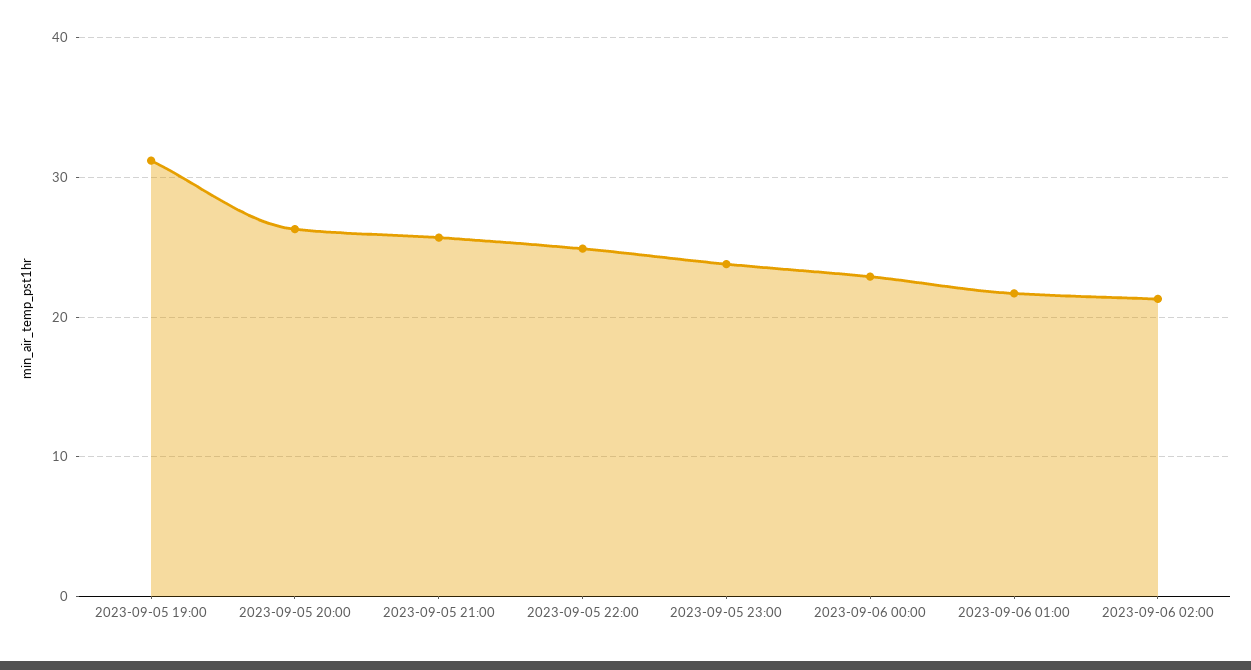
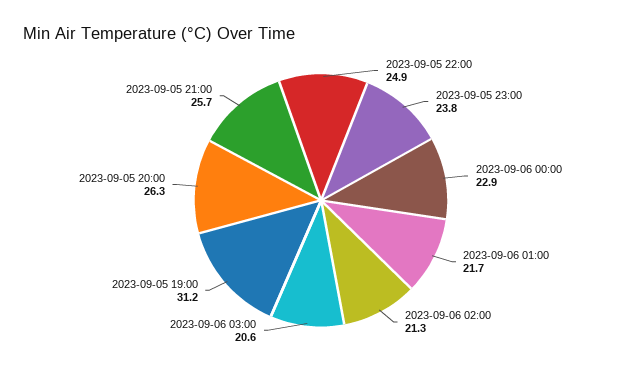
2023-09-06 03:00: none -> 20.6

